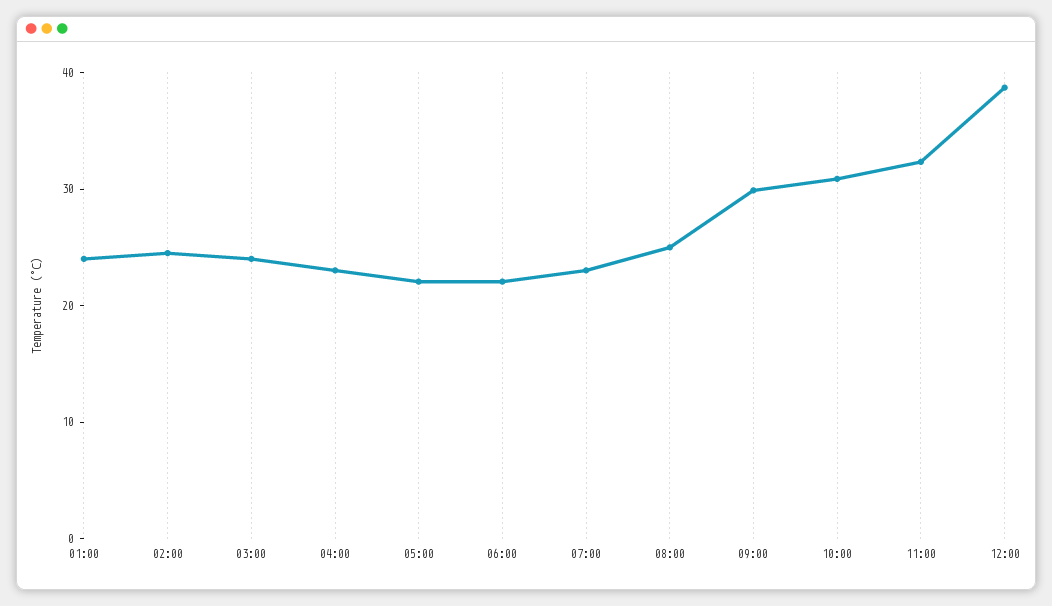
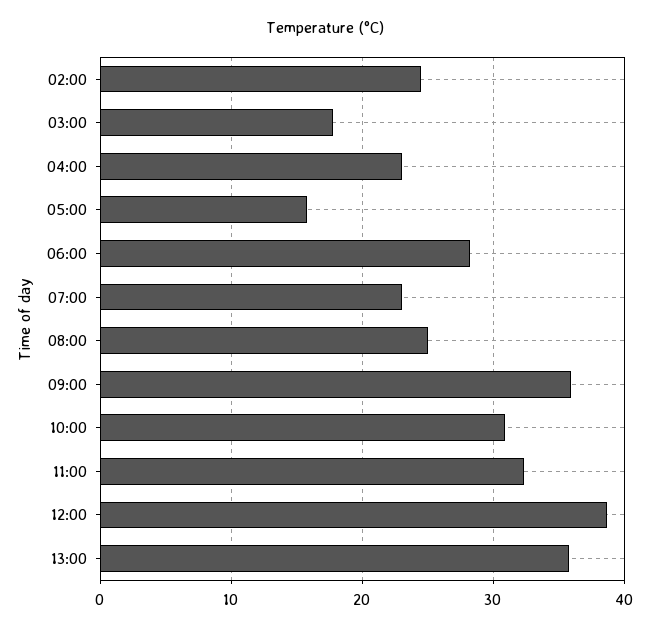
01:00: 24 -> none
03:00: 24 -> 18
05:00: 22 -> 16
06:00: 22 -> 28
09:00: 30 -> 36
13:00: none -> 36

